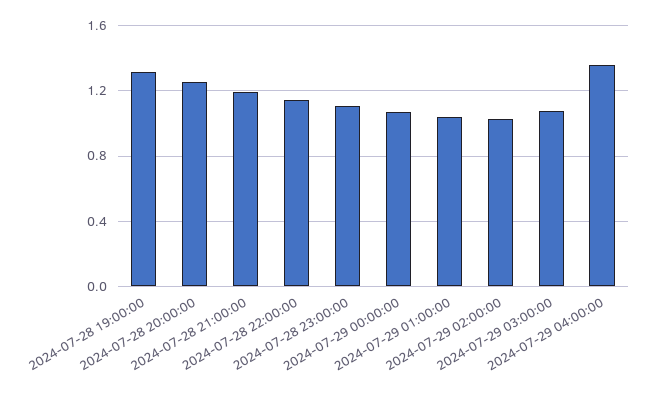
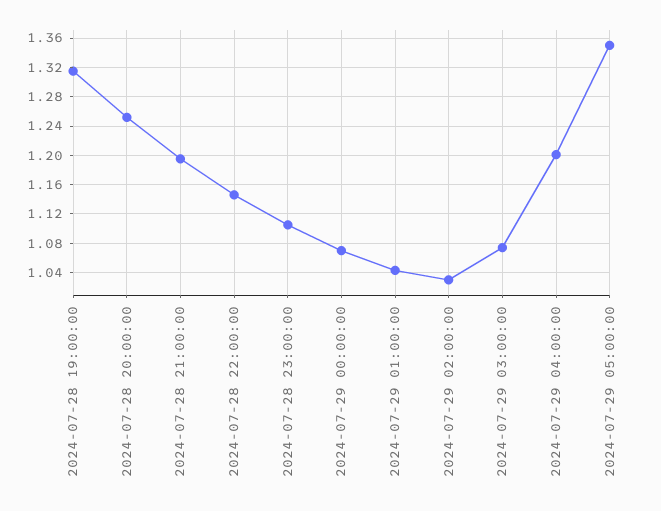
2024-07-29 04:00:00: 1.35 -> 1.2
2024-07-29 05:00:00: none -> 1.35

